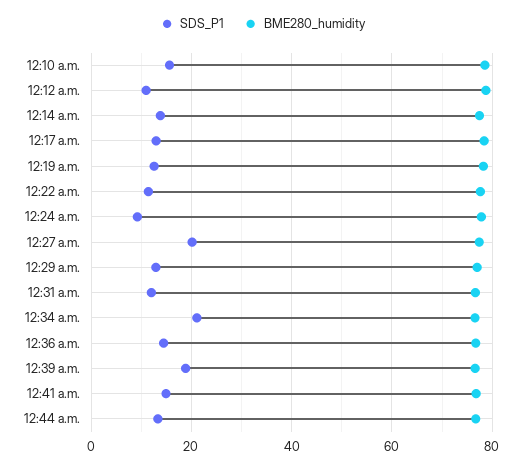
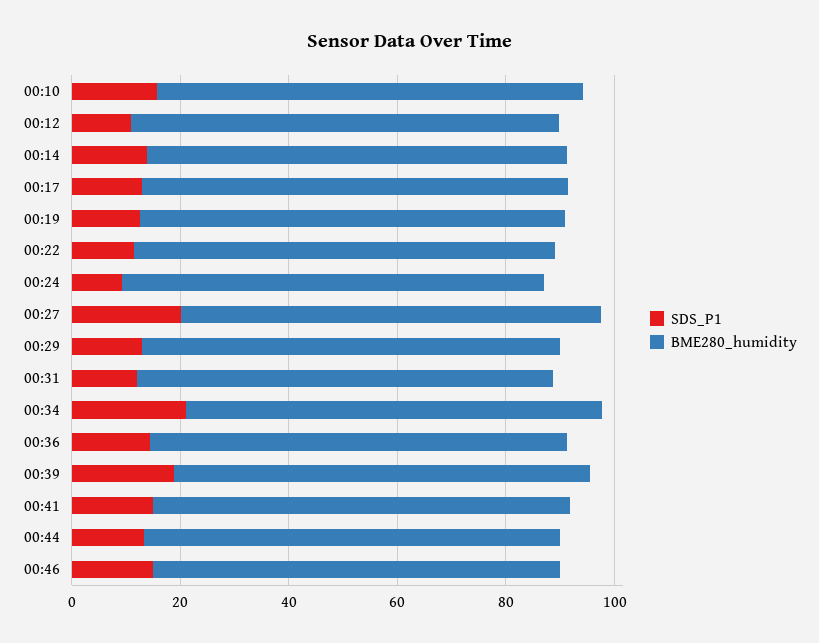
SDS_P1, 00:46: none -> 15
BME280_humidity, 00:46: none -> 75

